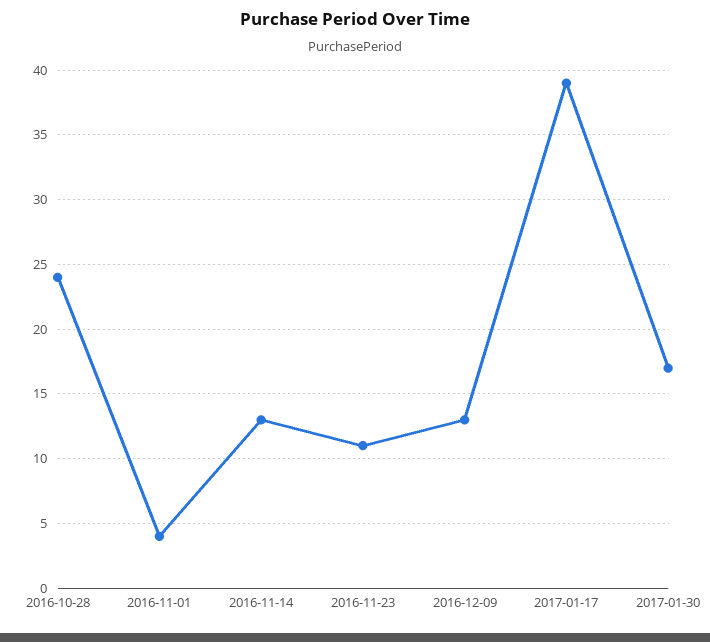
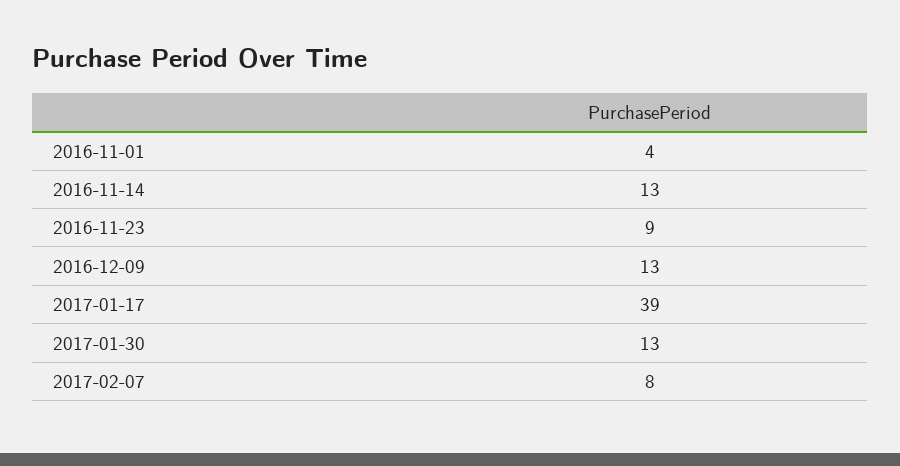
2016-10-28: 24 -> none
2016-11-23: 11 -> 9
2017-01-30: 17 -> 13
2017-02-07: none -> 8

